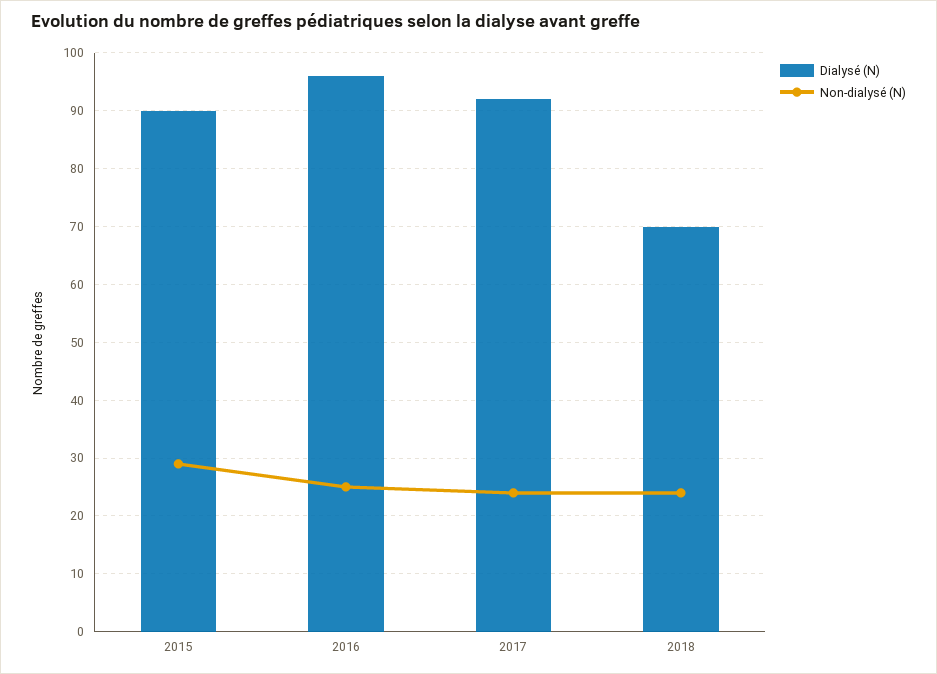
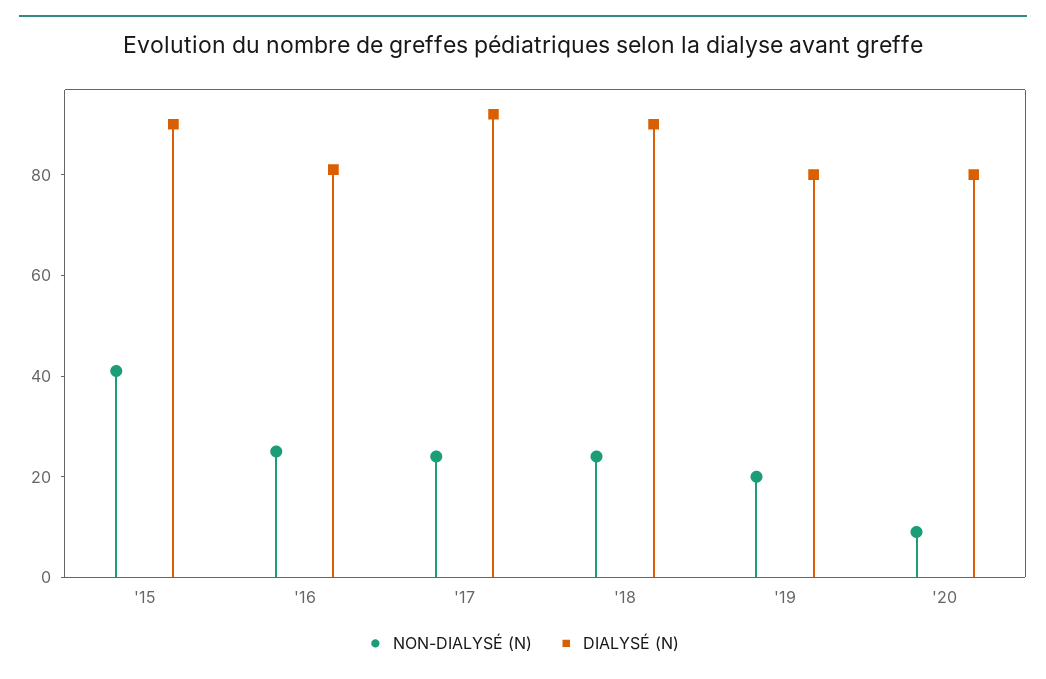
Non-dialysé (N), 2015: 30 -> 40
Dialysé (N), 2016: 95 -> 80
Dialysé (N), 2018: 70 -> 90
Non-dialysé (N), '19: none -> 20
Dialysé (N), '19: none -> 80
Non-dialysé (N), '20: none -> 10
Dialysé (N), '20: none -> 80

